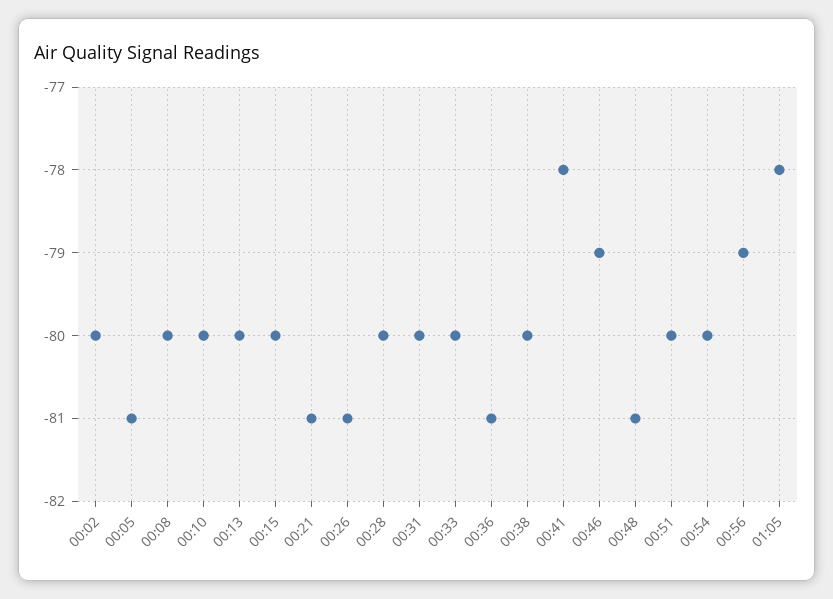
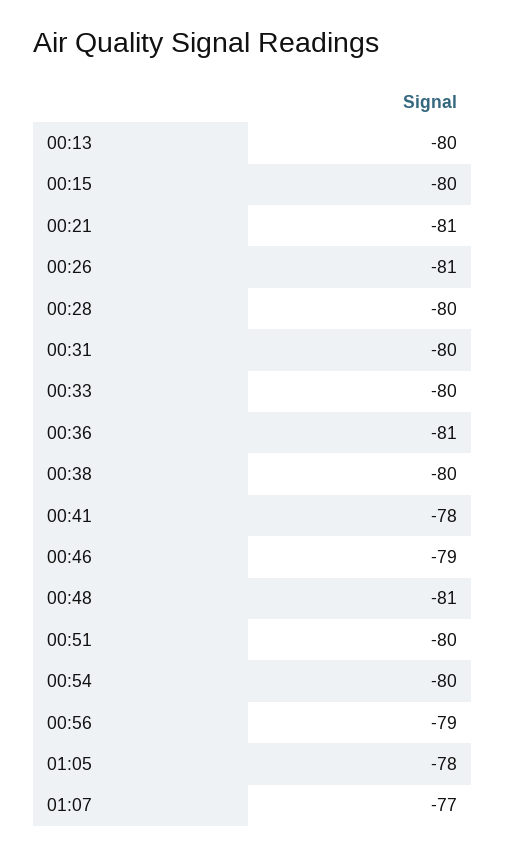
00:02: -80 -> none
00:05: -81 -> none
00:08: -80 -> none
00:10: -80 -> none
01:07: none -> -77

